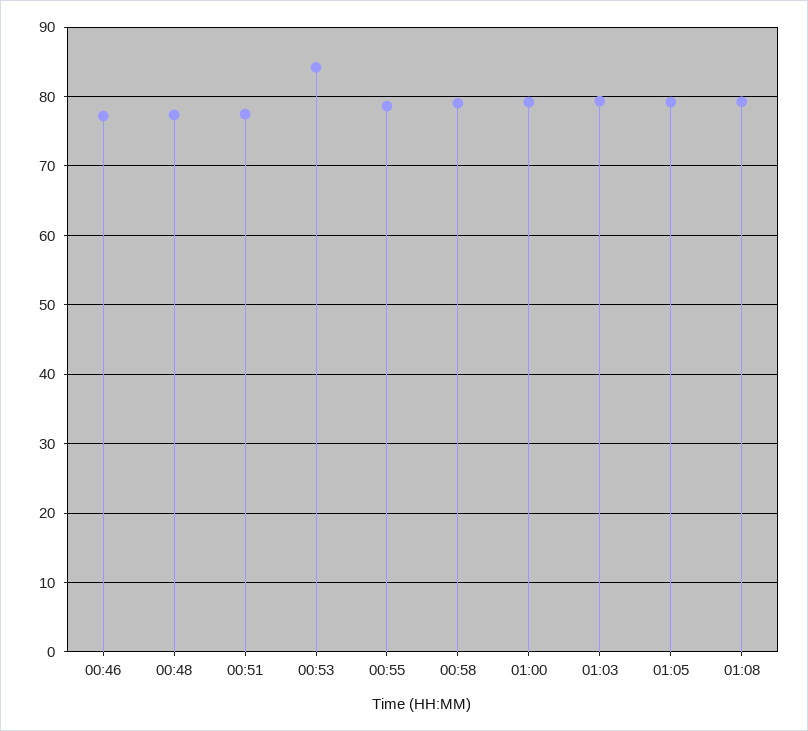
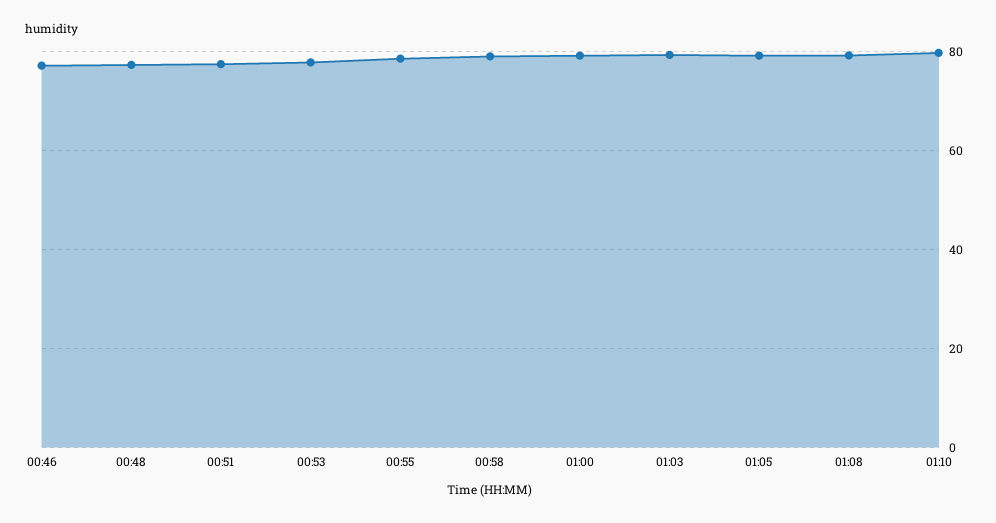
00:53: 84 -> 78
01:10: none -> 80

